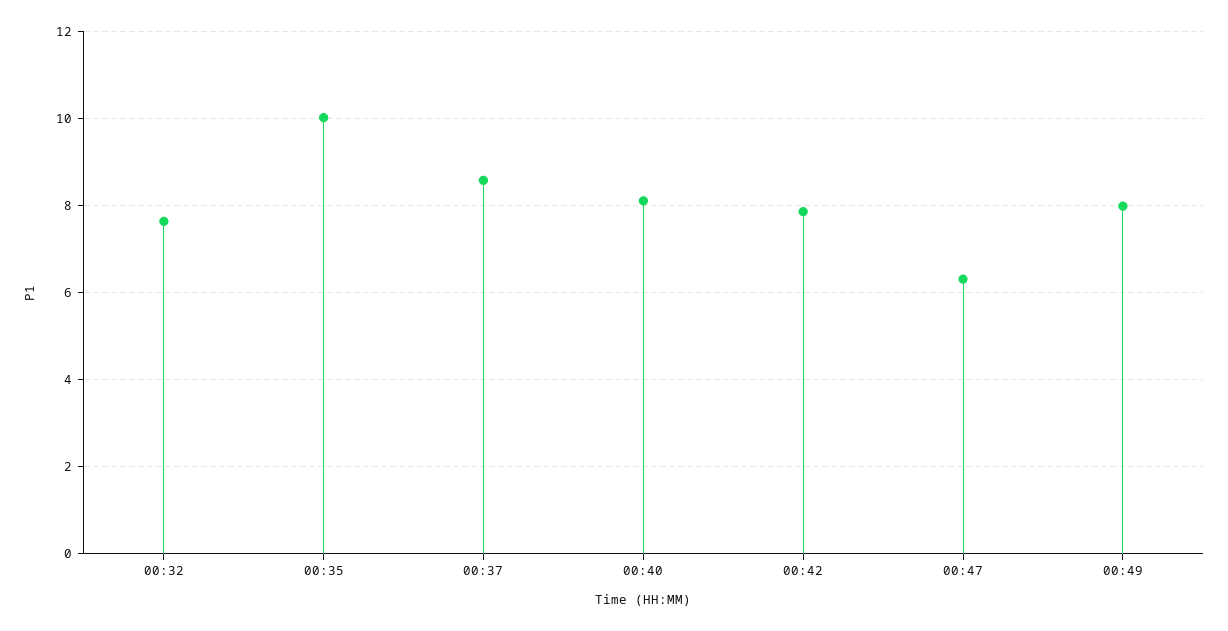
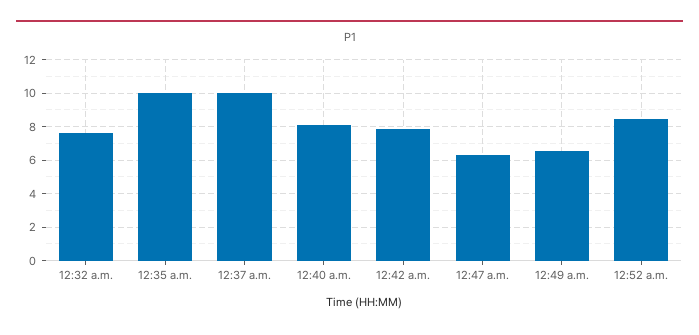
00:37: 8.6 -> 10
00:49: 8 -> 6.5
12:52 a.m.: none -> 8.5

